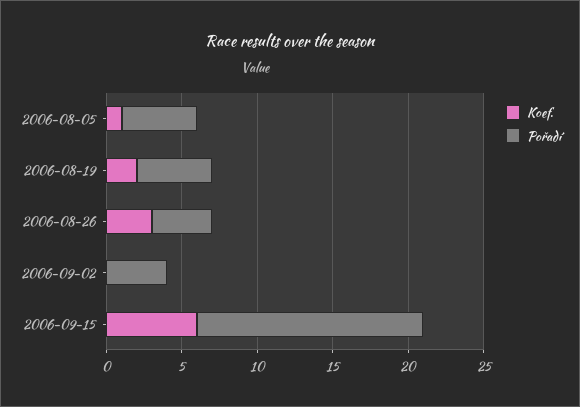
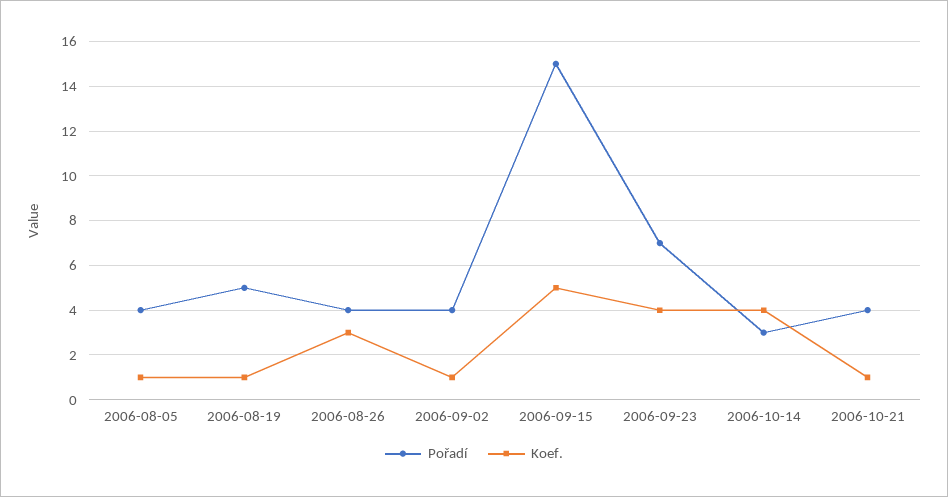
Pořadí, 2006-08-05: 5 -> 4
Koef., 2006-08-19: 2 -> 1
Koef., 2006-09-02: 0 -> 1
Koef., 2006-09-15: 6 -> 5
Pořadí, 2006-09-23: none -> 7
Koef., 2006-09-23: none -> 4
Pořadí, 2006-10-14: none -> 3
Koef., 2006-10-14: none -> 4
Pořadí, 2006-10-21: none -> 4
Koef., 2006-10-21: none -> 1

